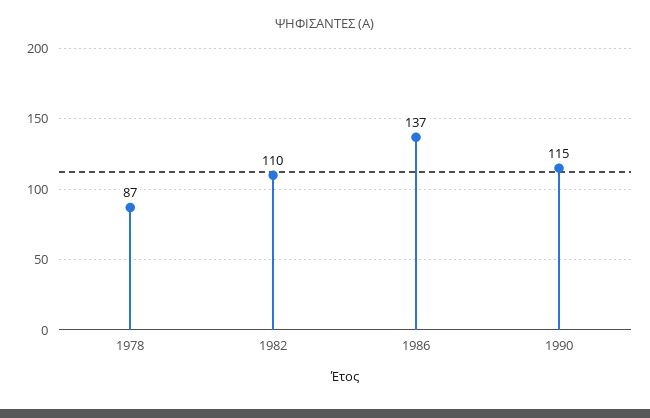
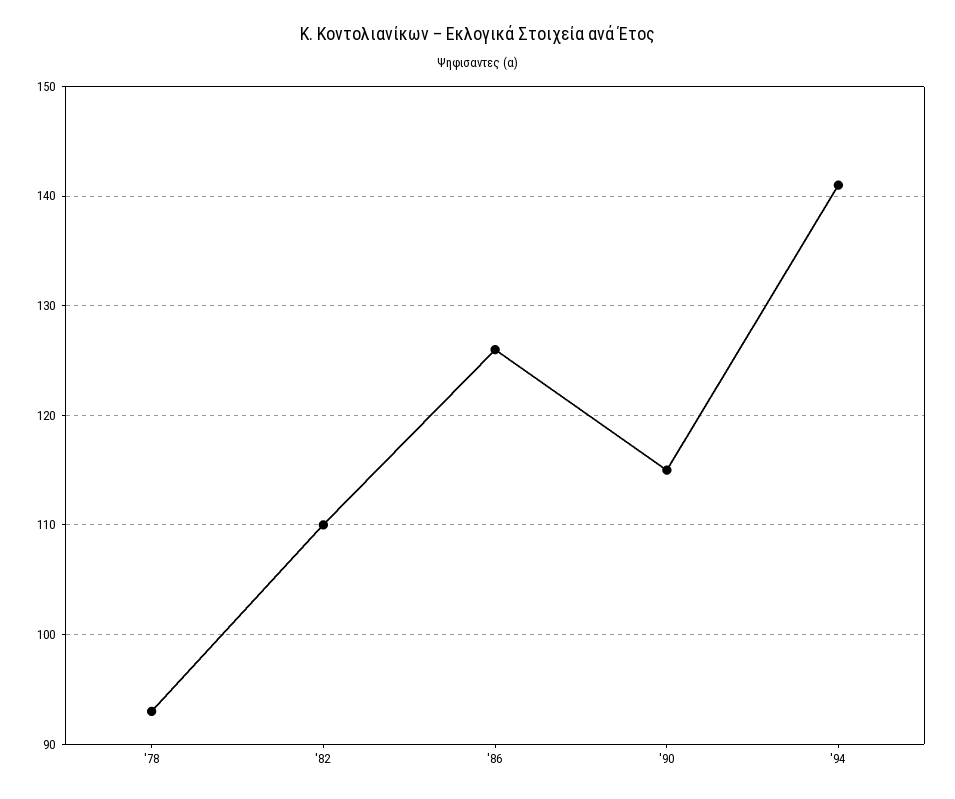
1978: 87 -> 93
1986: 137 -> 126
'94: none -> 141

